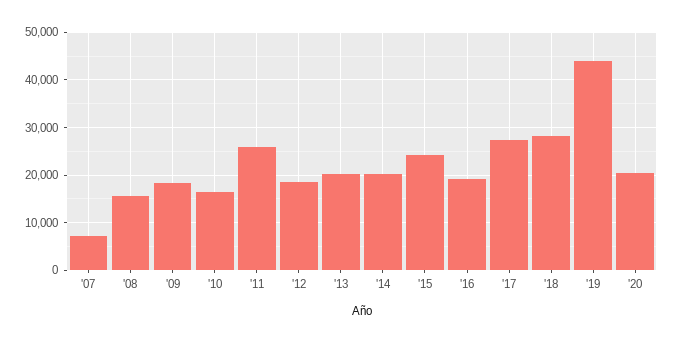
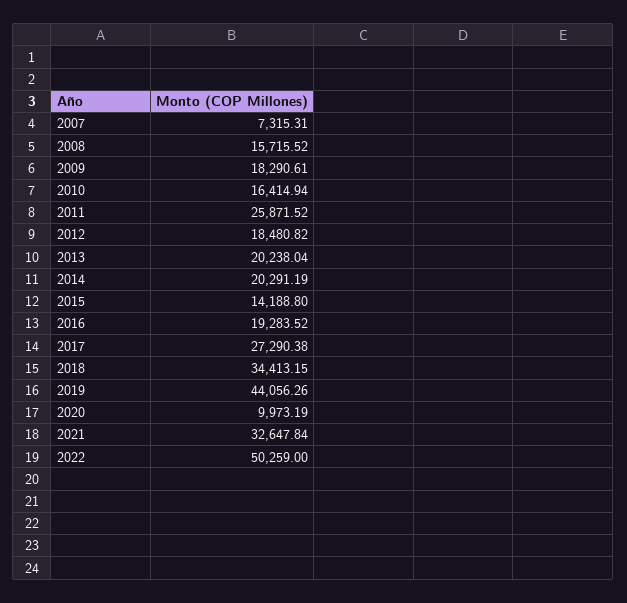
'15: 24000 -> 14188.8
'18: 28000 -> 34413.15
'20: 20000 -> 9973.19
2021: none -> 32647.84
2022: none -> 50259

